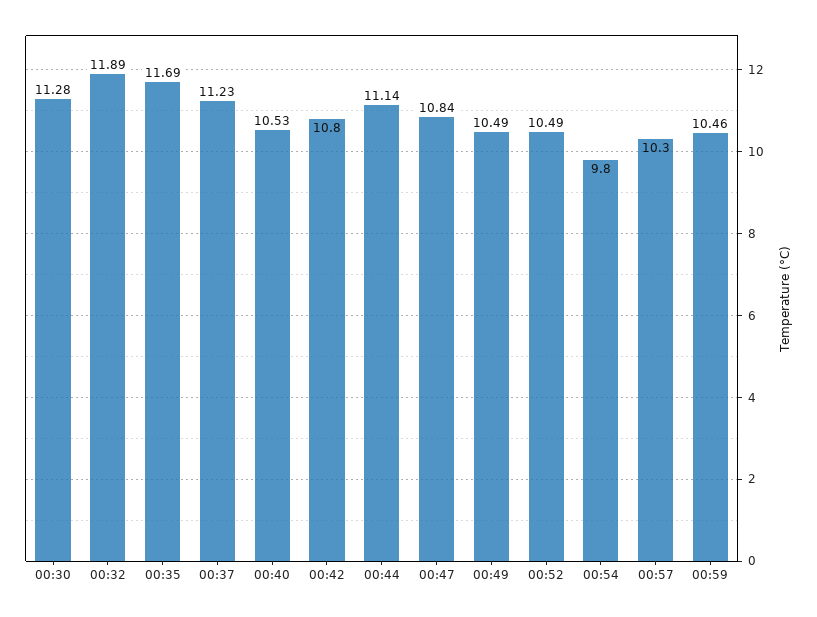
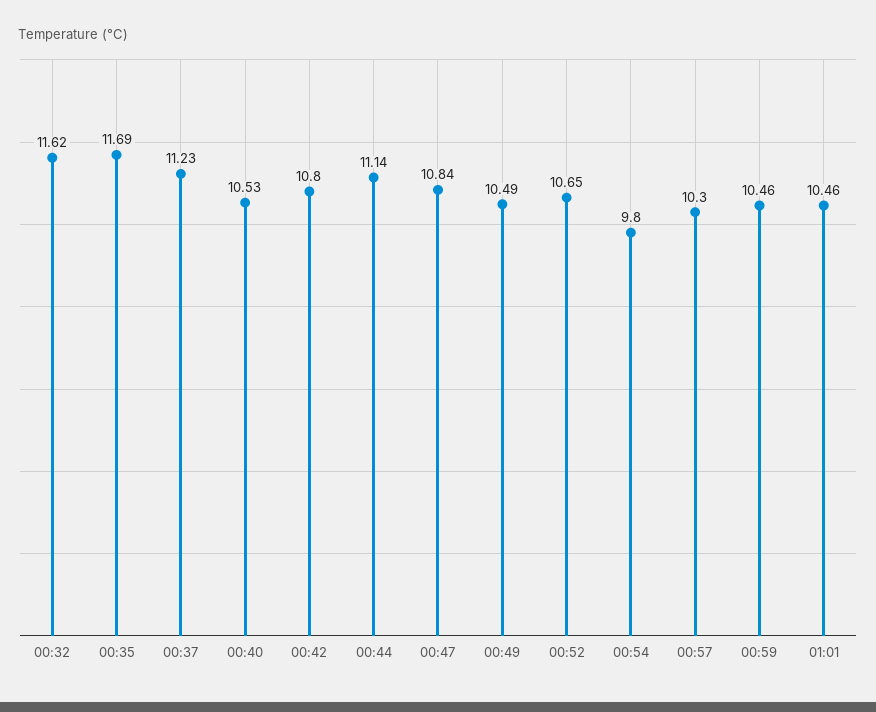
00:30: 11.28 -> none
00:32: 11.89 -> 11.62
00:52: 10.49 -> 10.65
01:01: none -> 10.46

